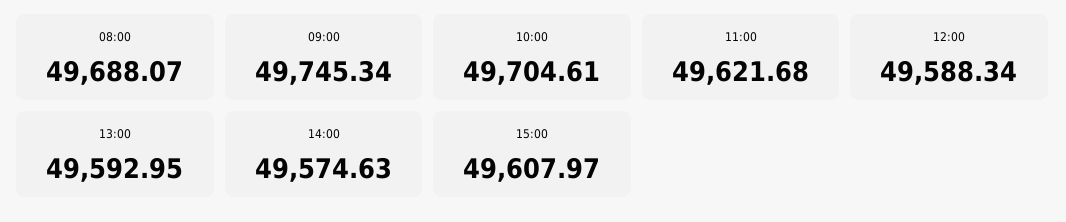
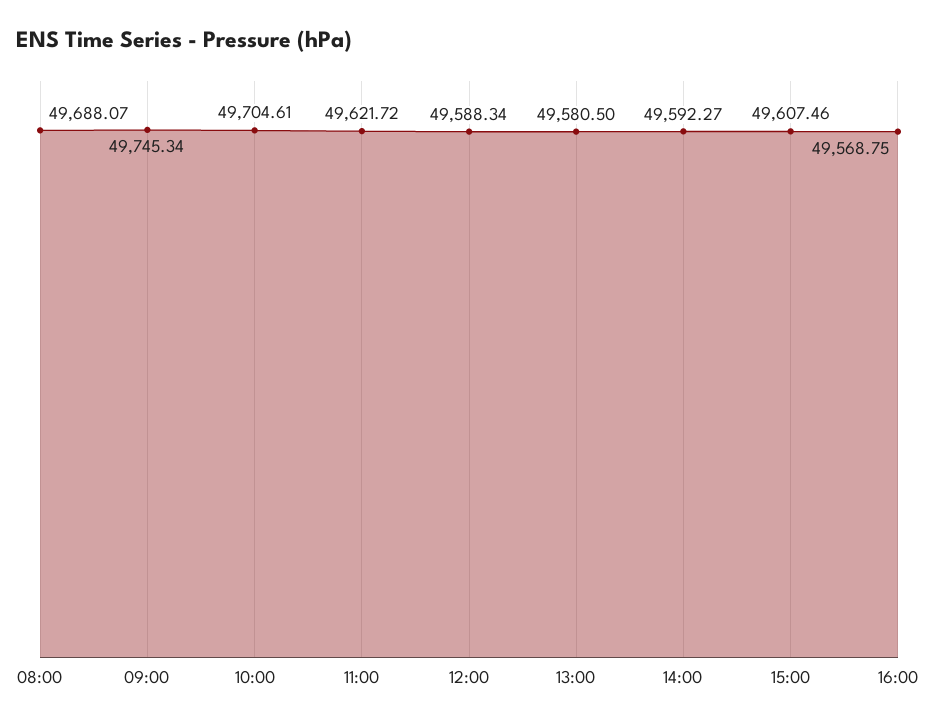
11:00: 49621.68 -> 49621.72
13:00: 49592.95 -> 49580.5
14:00: 49574.63 -> 49592.27
15:00: 49607.97 -> 49607.46
16:00: none -> 49568.75

